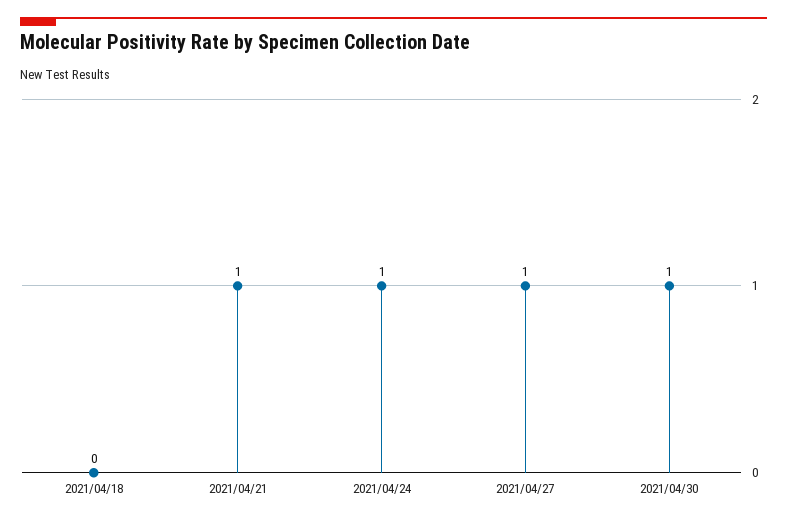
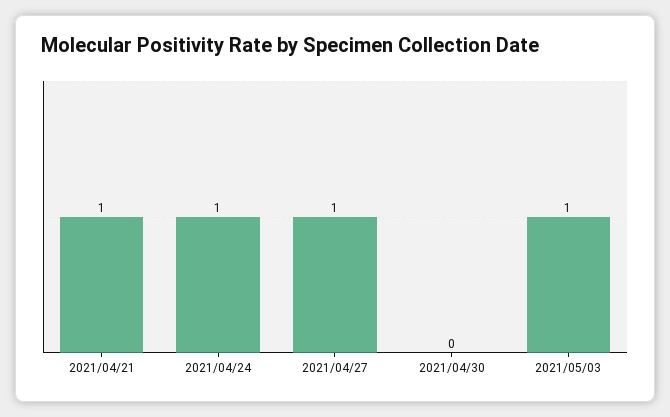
2021/04/18: 0 -> none
2021/04/30: 1 -> 0
2021/05/03: none -> 1

